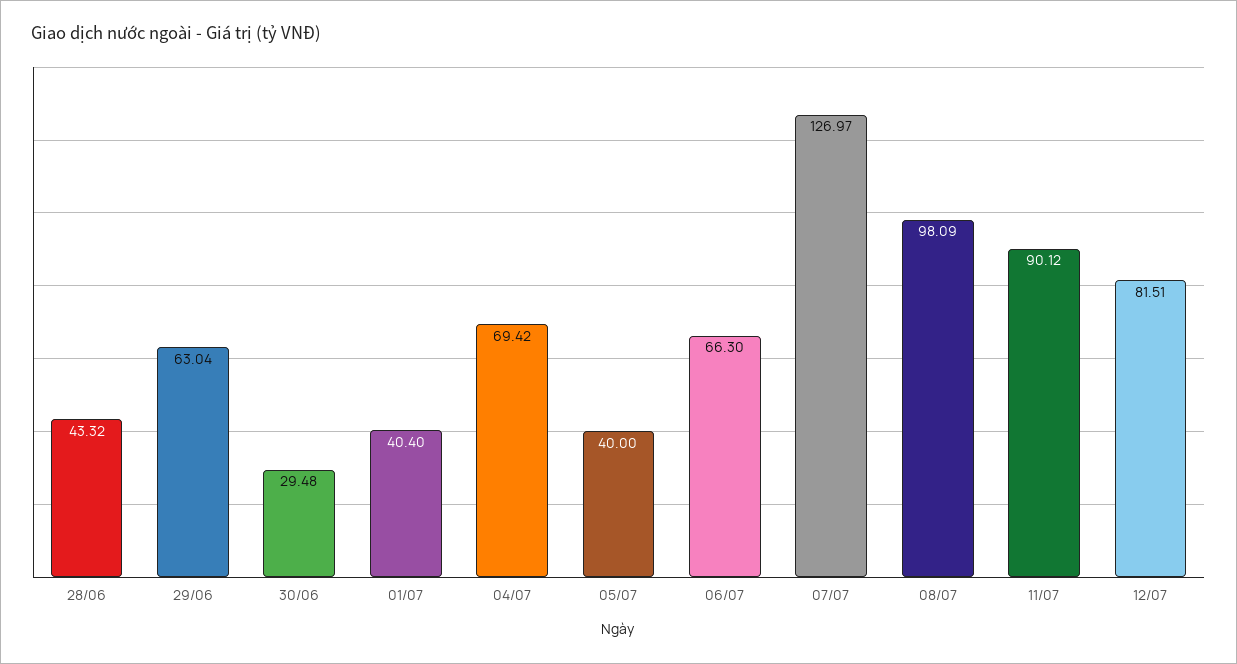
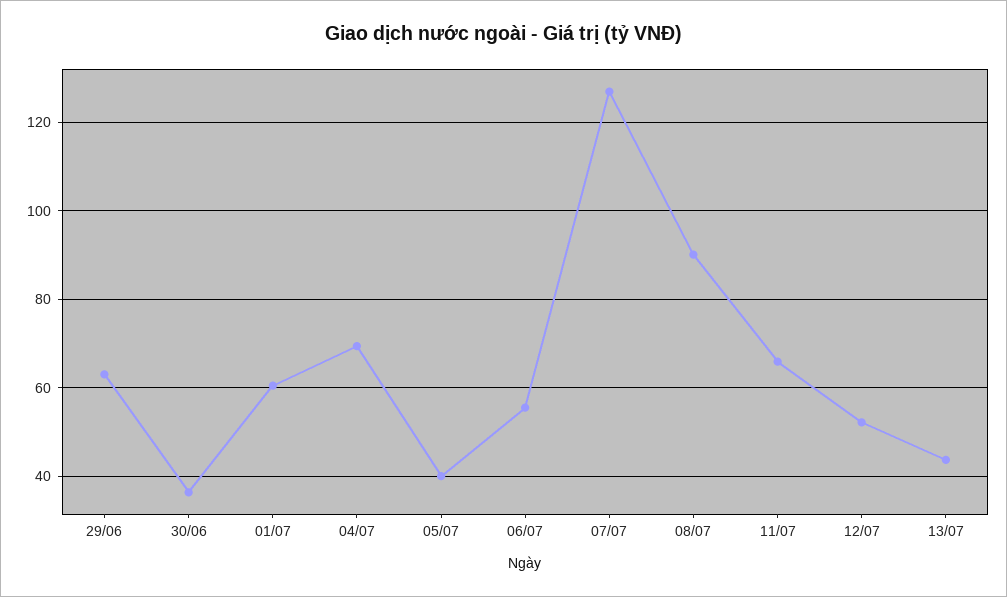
28/06: 43.32 -> none
30/06: 29.48 -> 36
01/07: 40.4 -> 60
06/07: 66.3 -> 56
08/07: 98.09 -> 90
11/07: 90.12 -> 66
12/07: 81.51 -> 52
13/07: none -> 44

